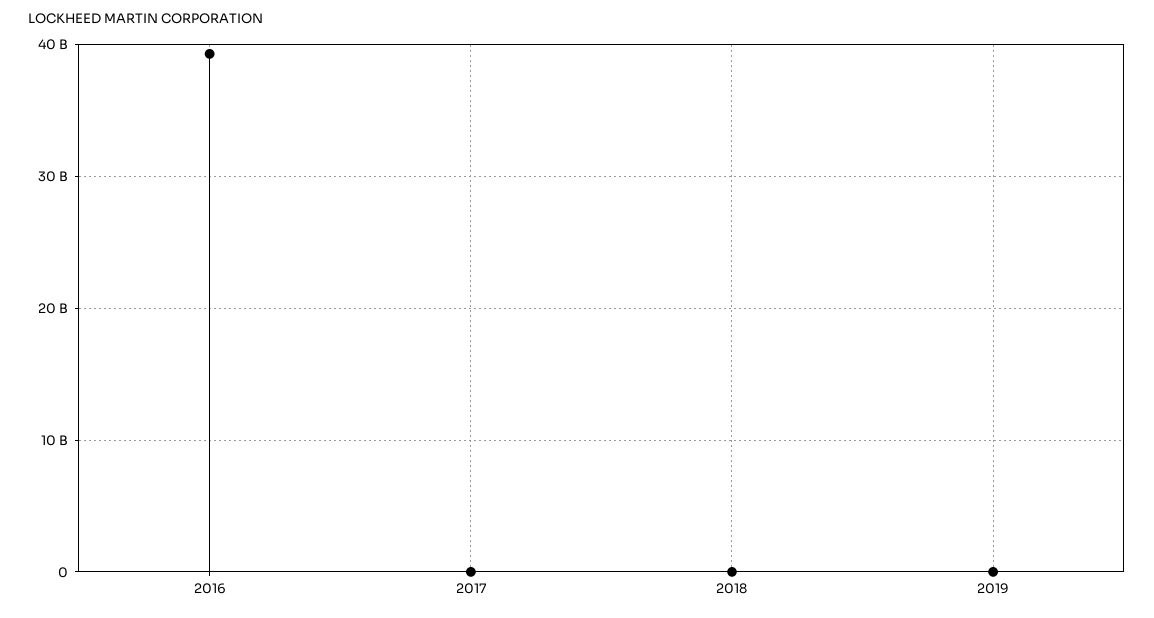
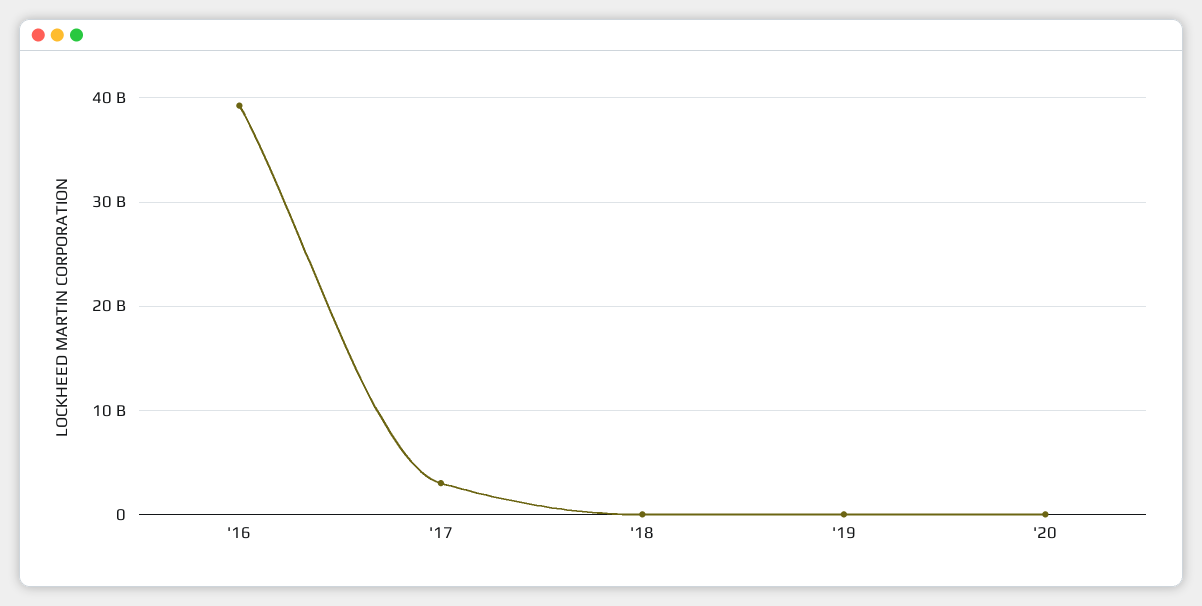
2017: 0 -> 3000000000
'20: none -> 0

